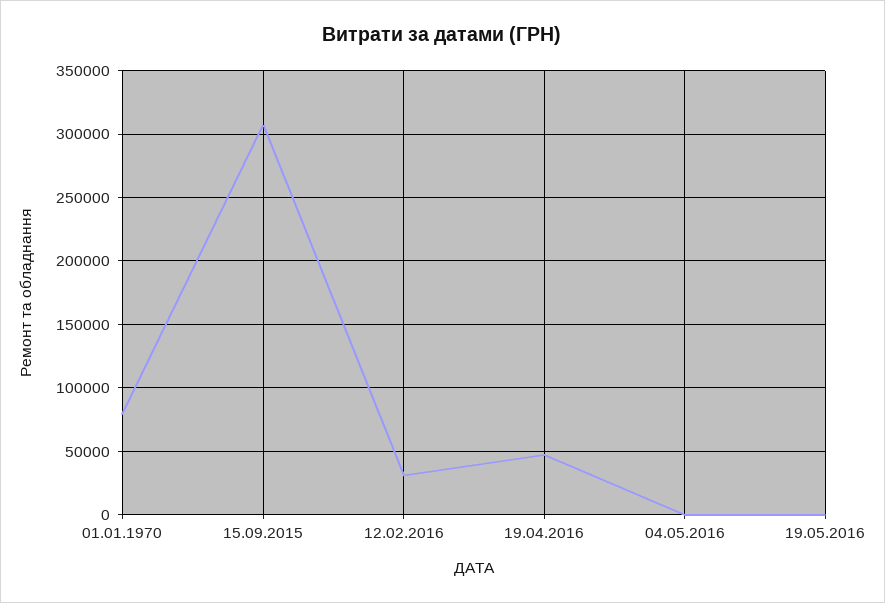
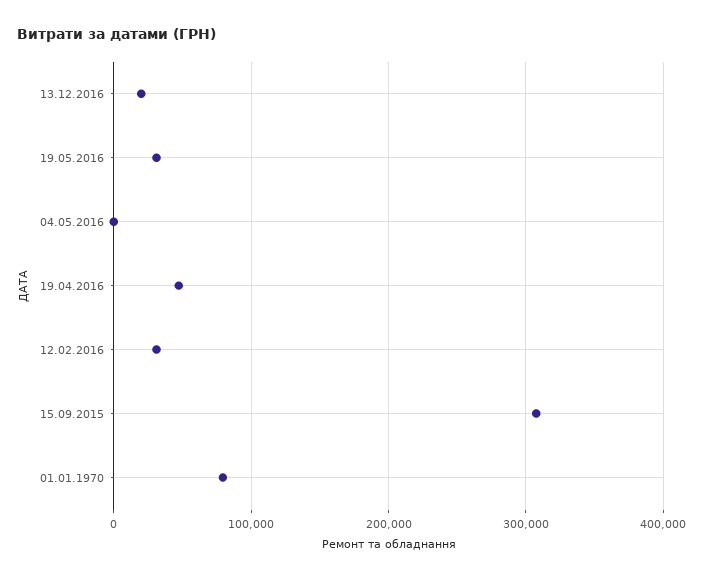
19.05.2016: 0 -> 30000
13.12.2016: none -> 20000

